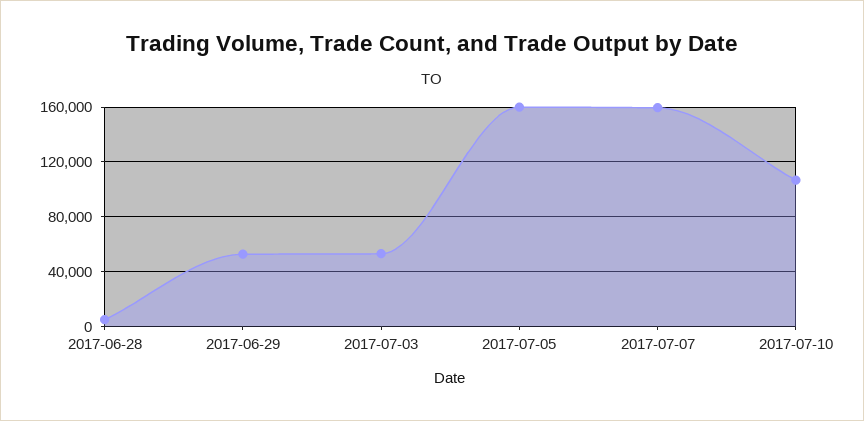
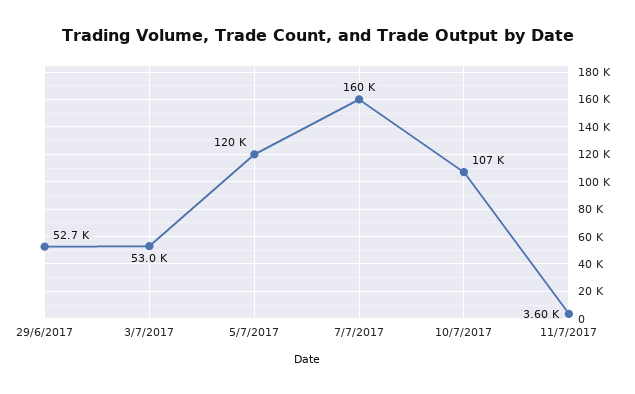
2017-06-28: 5000 -> none
2017-07-05: 160000 -> 120000
11/7/2017: none -> 3600

